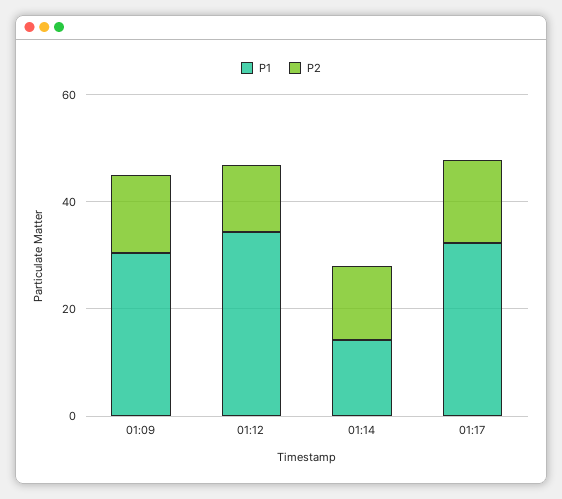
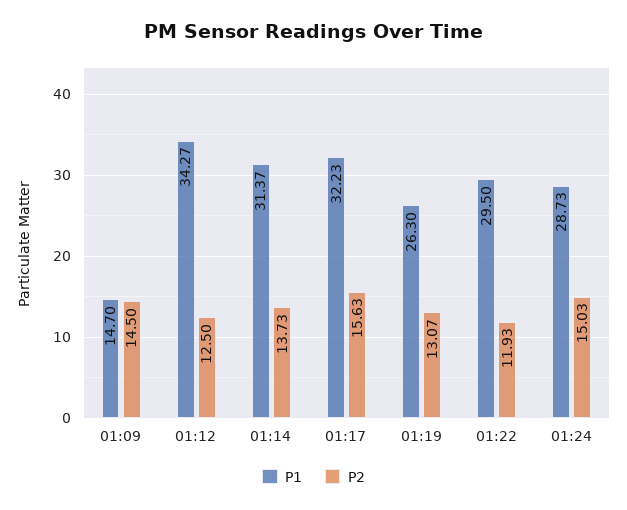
P1, 01:09: 30 -> 14.7
P1, 01:14: 15 -> 31.37
P1, 01:19: none -> 26.3
P2, 01:19: none -> 13.07
P1, 01:22: none -> 29.5
P2, 01:22: none -> 11.93
P1, 01:24: none -> 28.73
P2, 01:24: none -> 15.03

